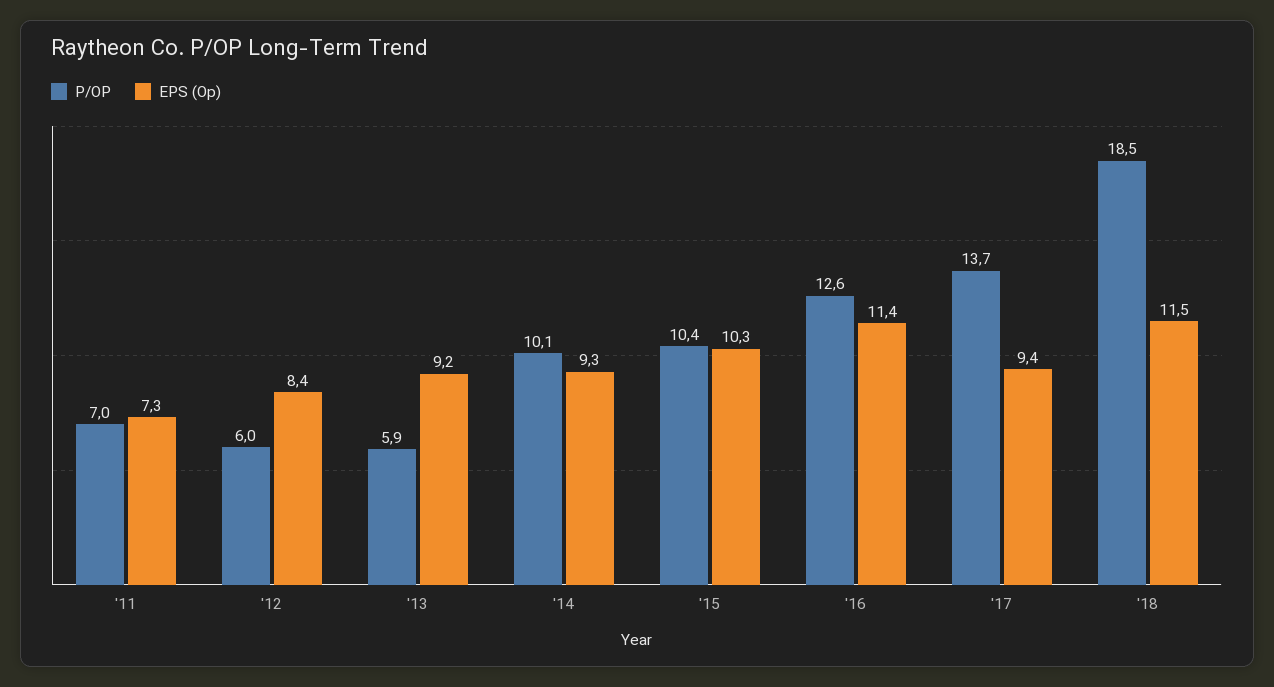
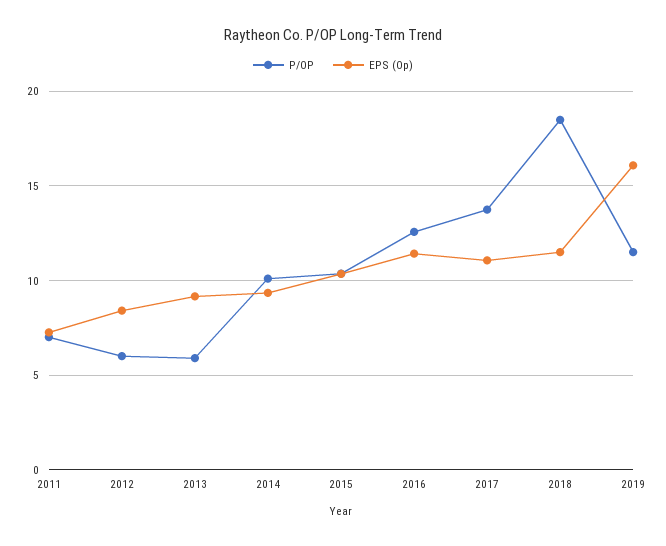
EPS (Op), '17: 9.4 -> 11
P/OP, 2019: none -> 11.5
EPS (Op), 2019: none -> 16

